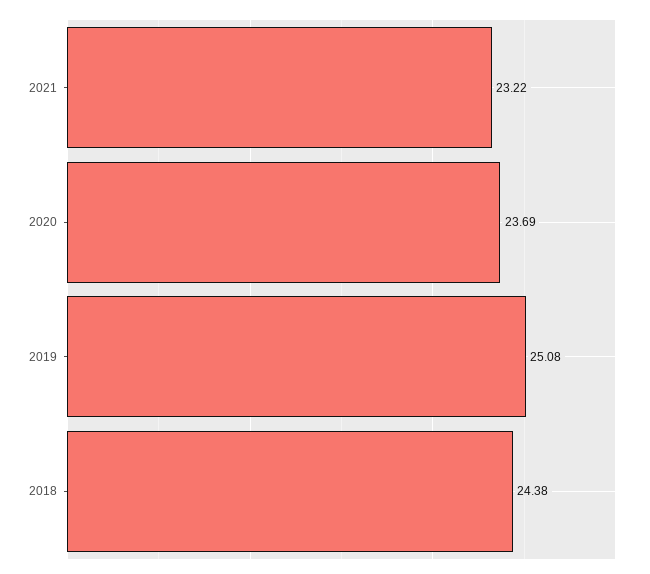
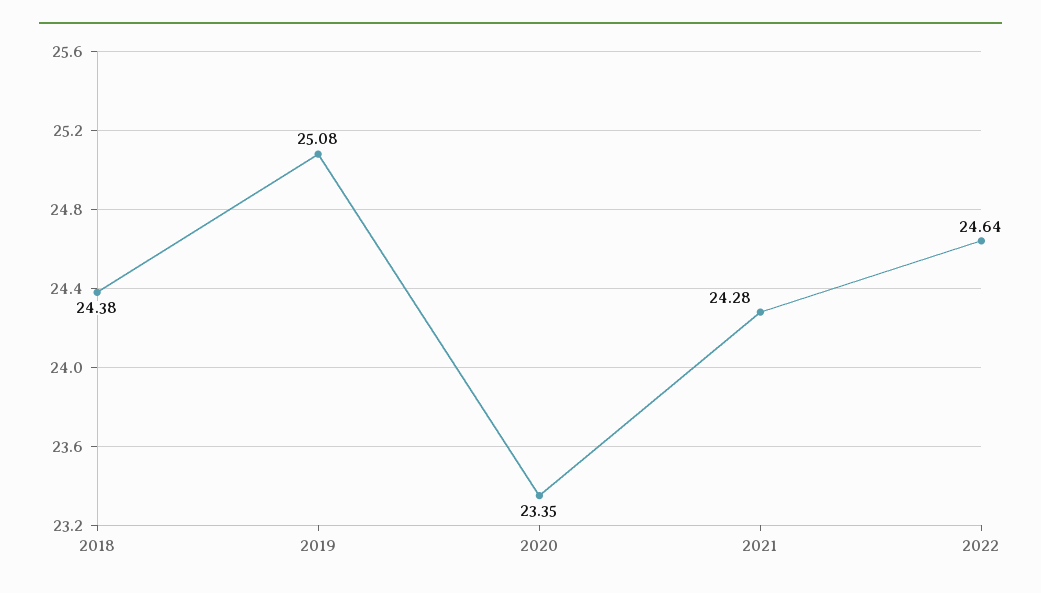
2021: 23.22 -> 24.28
2020: 23.69 -> 23.35
2022: none -> 24.64

